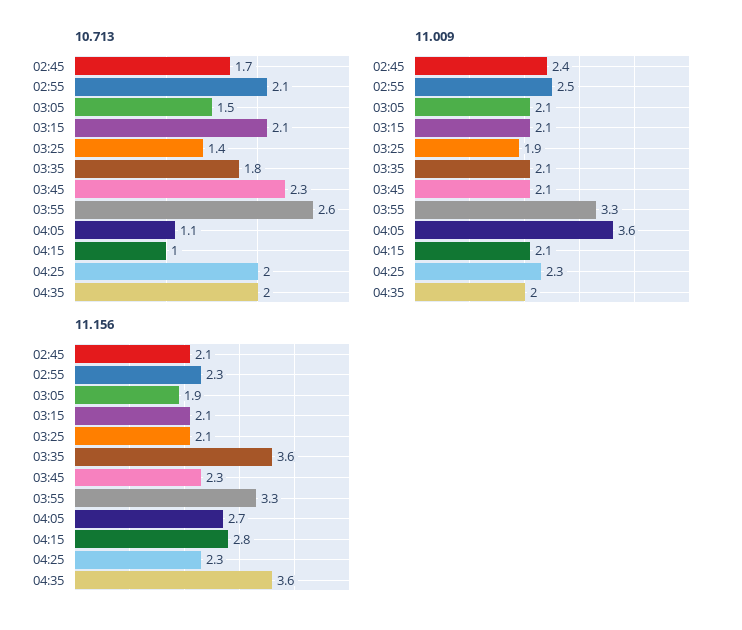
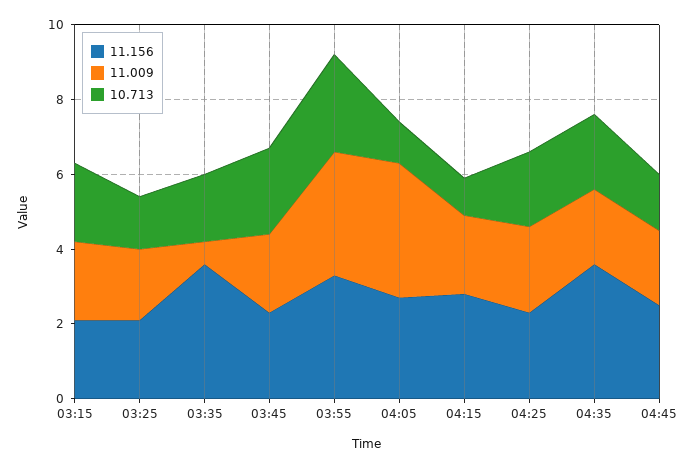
10.713, 02:45: 1.7 -> none
10.713, 02:55: 2.1 -> none
10.713, 03:05: 1.5 -> none
11.009, 02:45: 2.4 -> none
11.009, 02:55: 2.5 -> none
11.009, 03:05: 2.1 -> none
11.009, 03:35: 2.1 -> 0.5
11.156, 02:45: 2.1 -> none
11.156, 02:55: 2.3 -> none
11.156, 03:05: 1.9 -> none
11.156, 04:45: none -> 2.5
11.009, 04:45: none -> 2
10.713, 04:45: none -> 1.5

